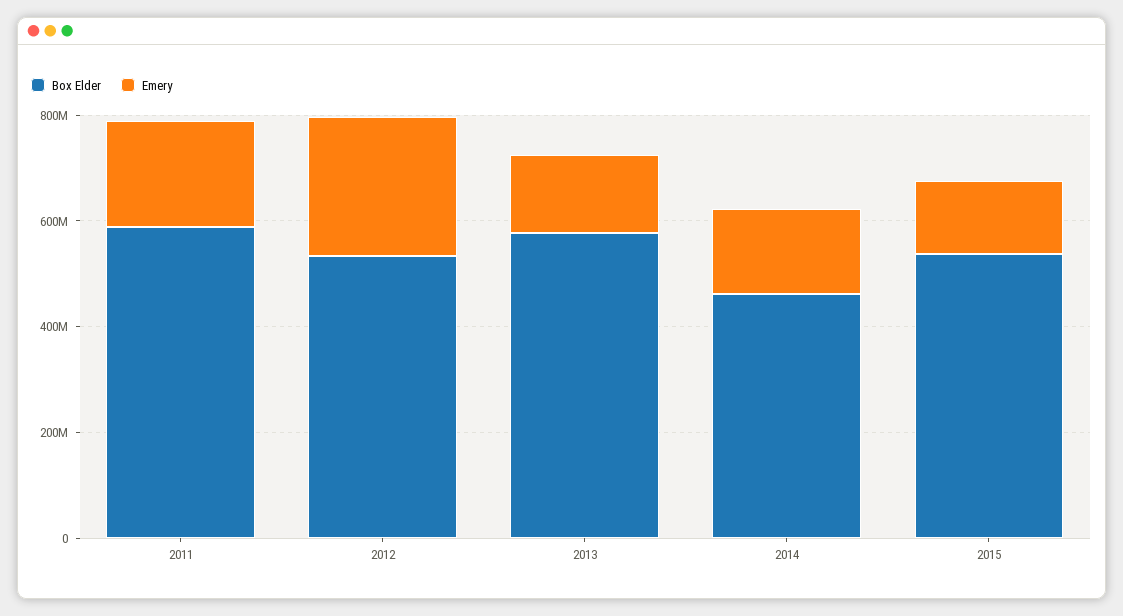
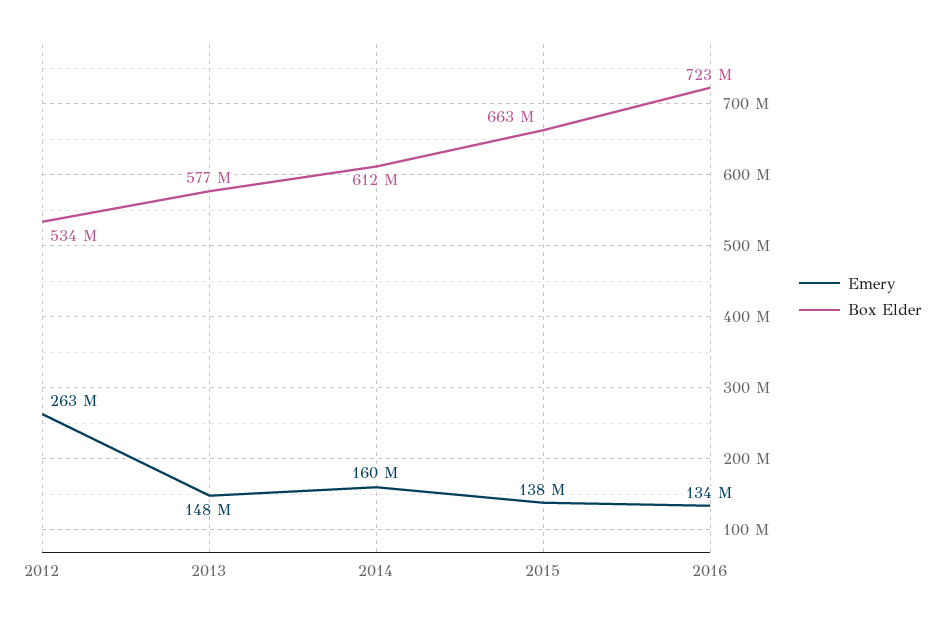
Box Elder, 2011: 600000000 -> none
Emery, 2011: 200000000 -> none
Box Elder, 2014: 450000000 -> 612000000
Box Elder, 2015: 550000000 -> 663000000
Emery, 2016: none -> 134000000
Box Elder, 2016: none -> 723000000

